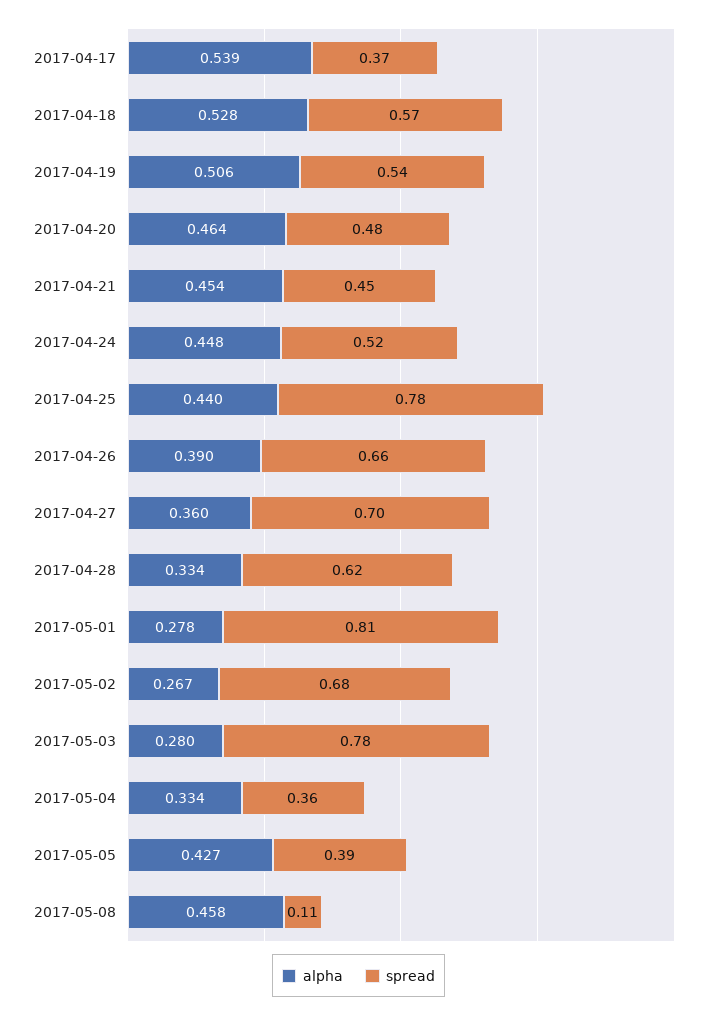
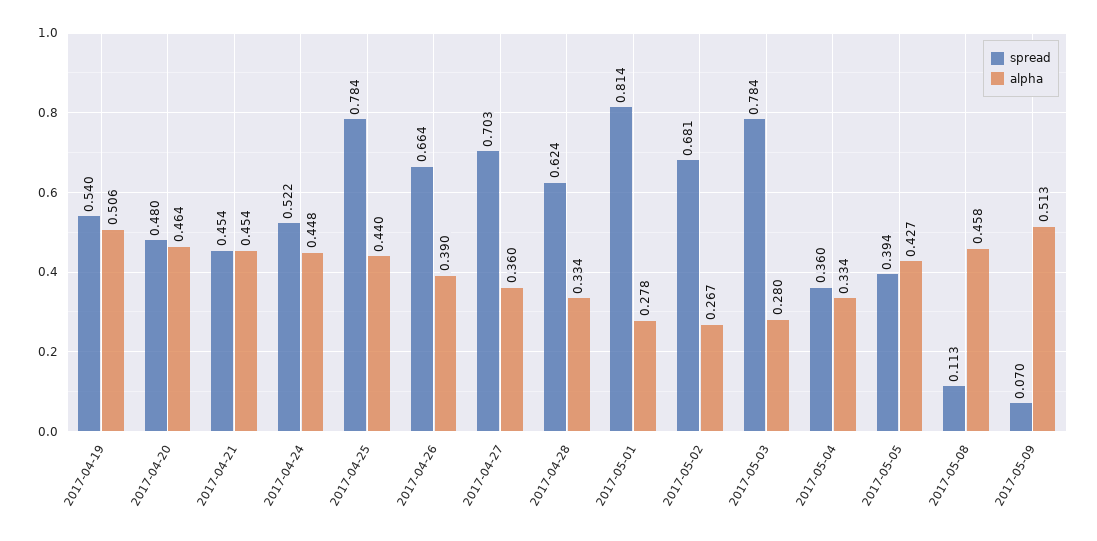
alpha, 2017-04-17: 0.539 -> none
spread, 2017-04-17: 0.37 -> none
alpha, 2017-04-18: 0.528 -> none
spread, 2017-04-18: 0.57 -> none
spread, 2017-05-09: none -> 0.07
alpha, 2017-05-09: none -> 0.513

